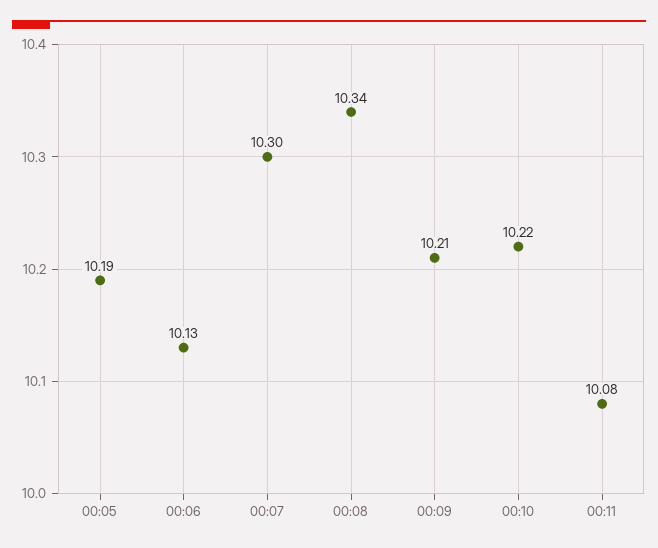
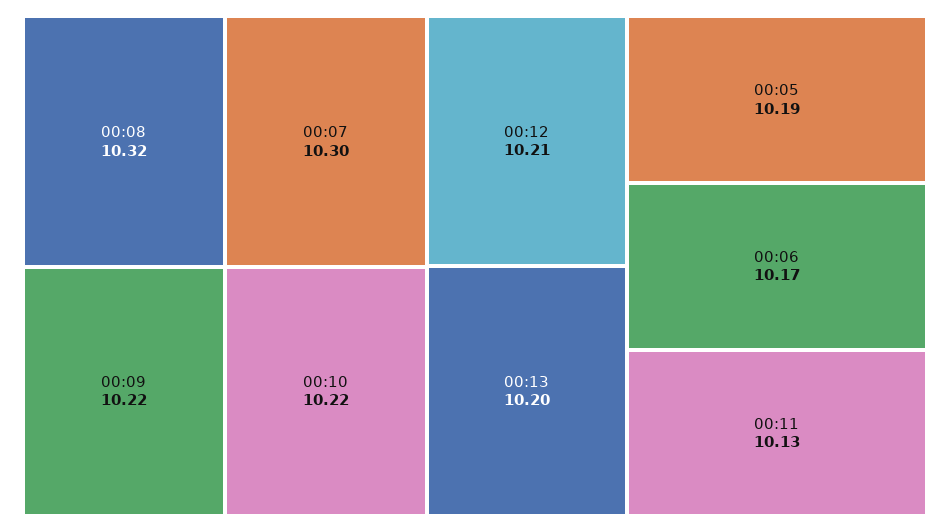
00:06: 10.13 -> 10.17
00:08: 10.34 -> 10.32
00:09: 10.21 -> 10.22
00:11: 10.08 -> 10.13
00:12: none -> 10.21
00:13: none -> 10.2

